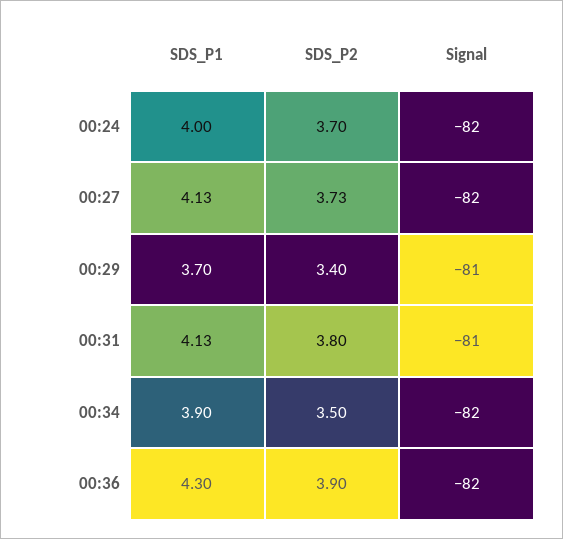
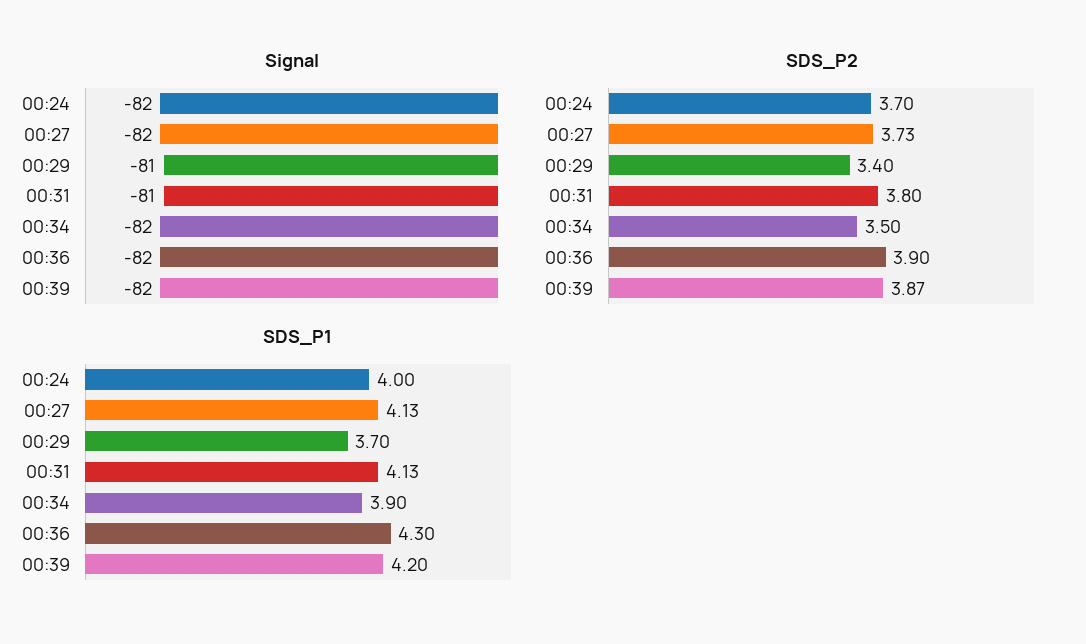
Signal, 00:39: none -> -82
SDS_P2, 00:39: none -> 3.87
SDS_P1, 00:39: none -> 4.2

